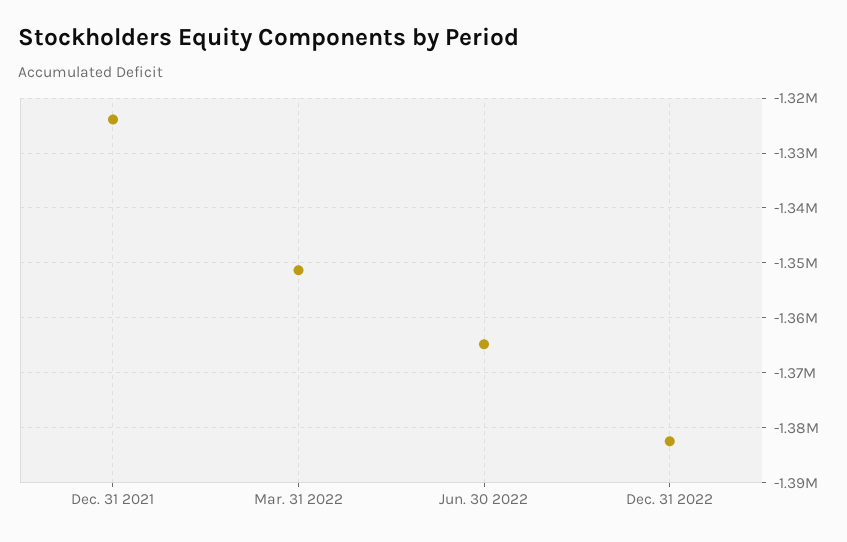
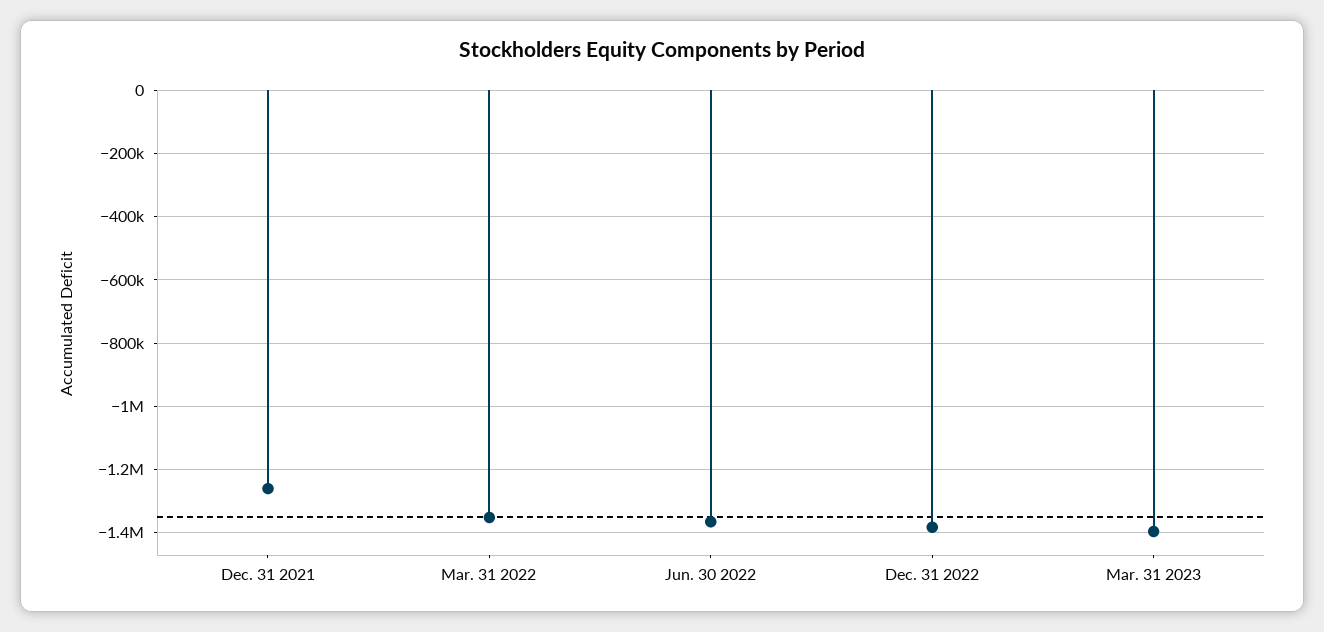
Dec. 31 2021: -1324000 -> -1260000
Mar. 31 2023: none -> -1400000

